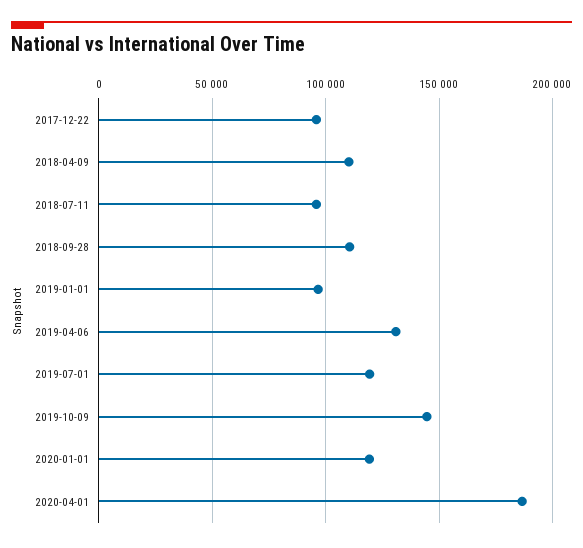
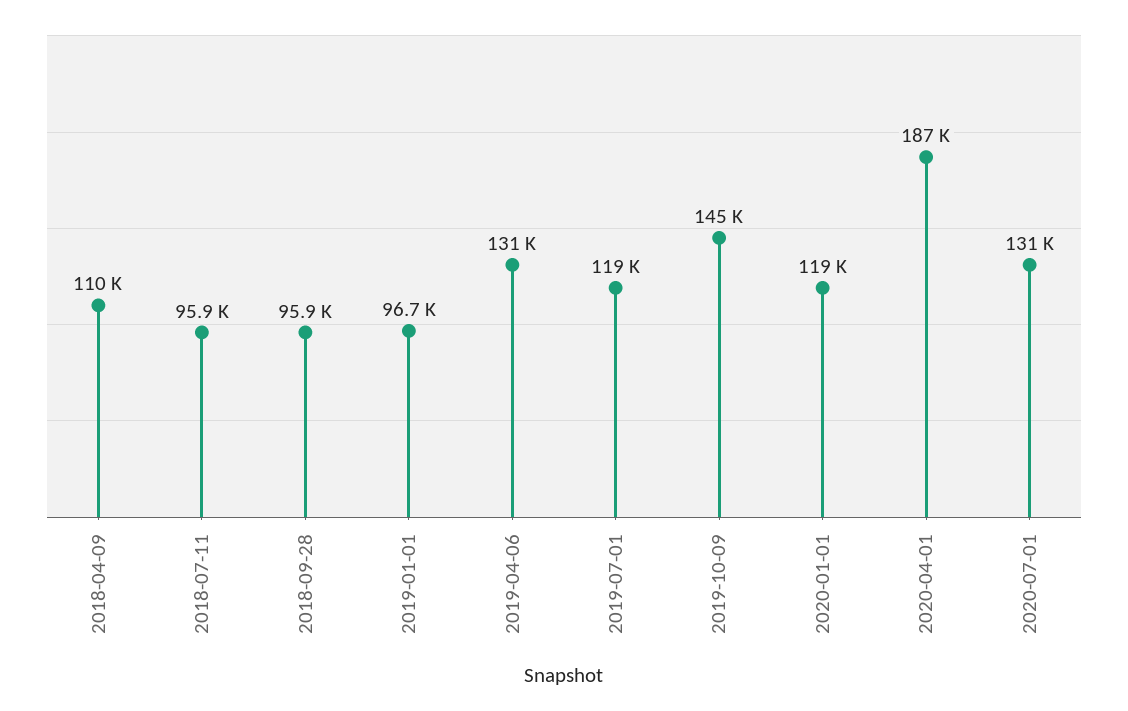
2017-12-22: 95000 -> none
2018-09-28: 110000 -> 95900
2020-07-01: none -> 131000

